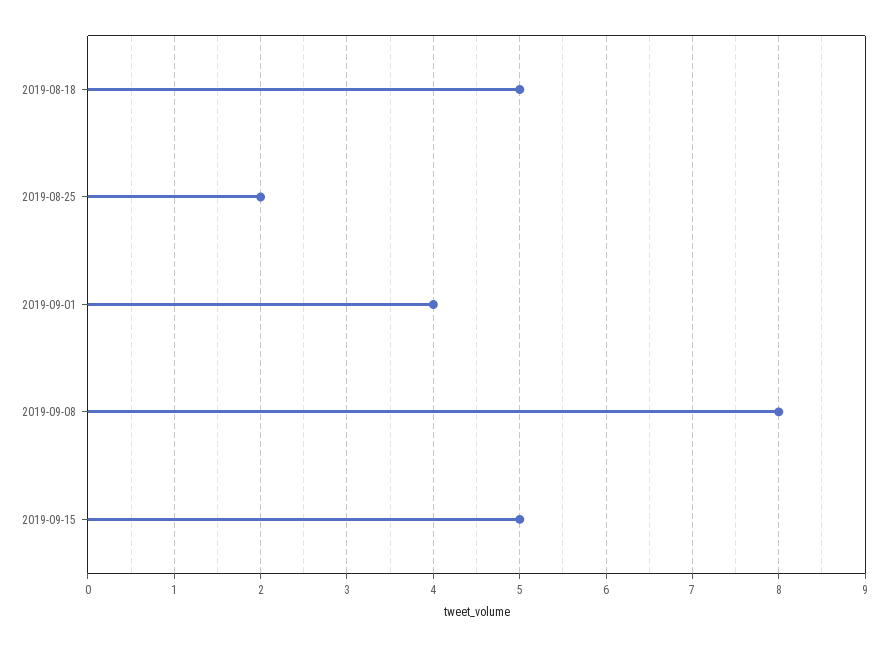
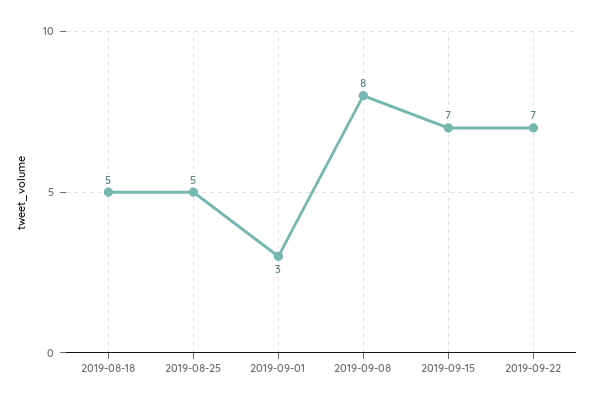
2019-08-25: 2 -> 5
2019-09-01: 4 -> 3
2019-09-15: 5 -> 7
2019-09-22: none -> 7

